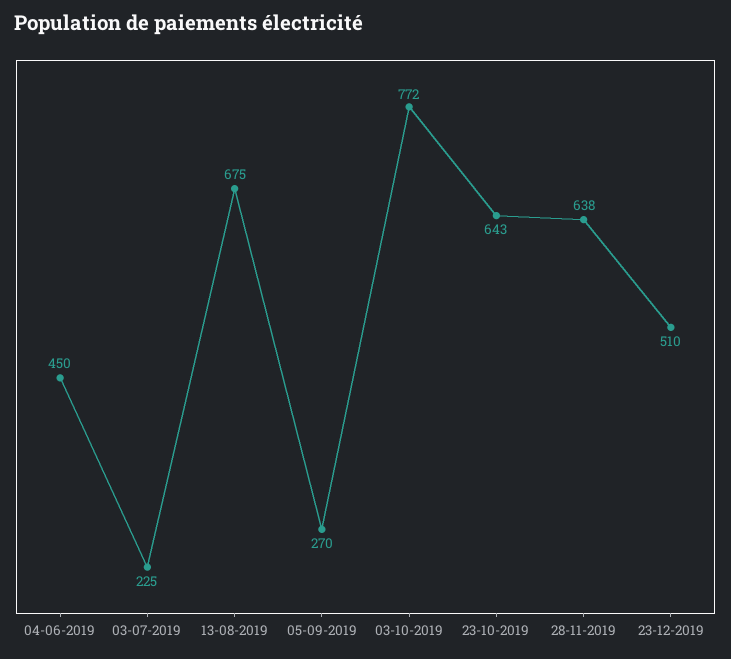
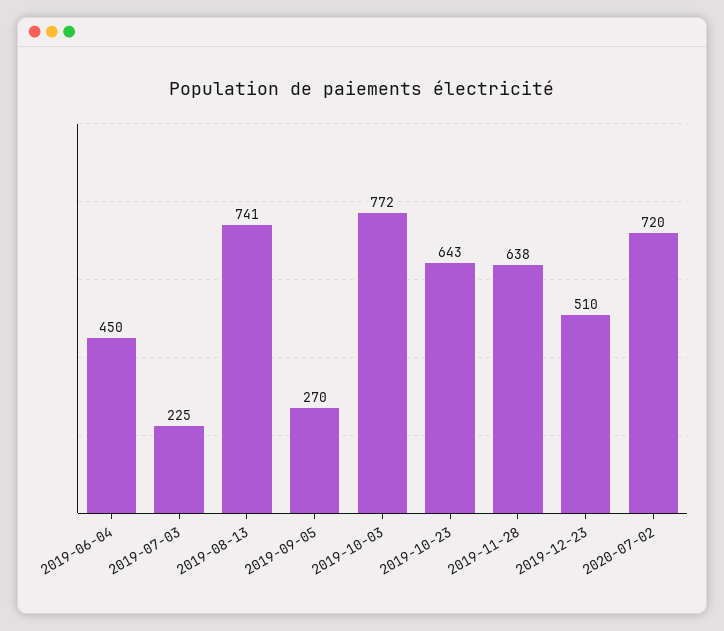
13-08-2019: 675 -> 741
2020-07-02: none -> 720

